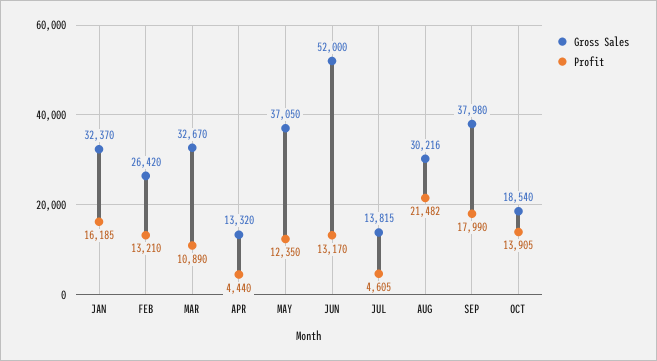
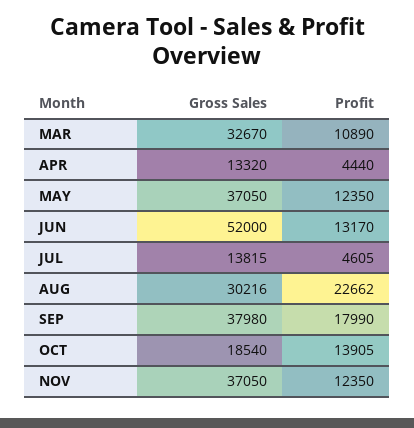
Gross Sales, JAN: 32370 -> none
Profit, JAN: 16185 -> none
Gross Sales, FEB: 26420 -> none
Profit, FEB: 13210 -> none
Profit, AUG: 21482 -> 22662
Gross Sales, NOV: none -> 37050
Profit, NOV: none -> 12350

